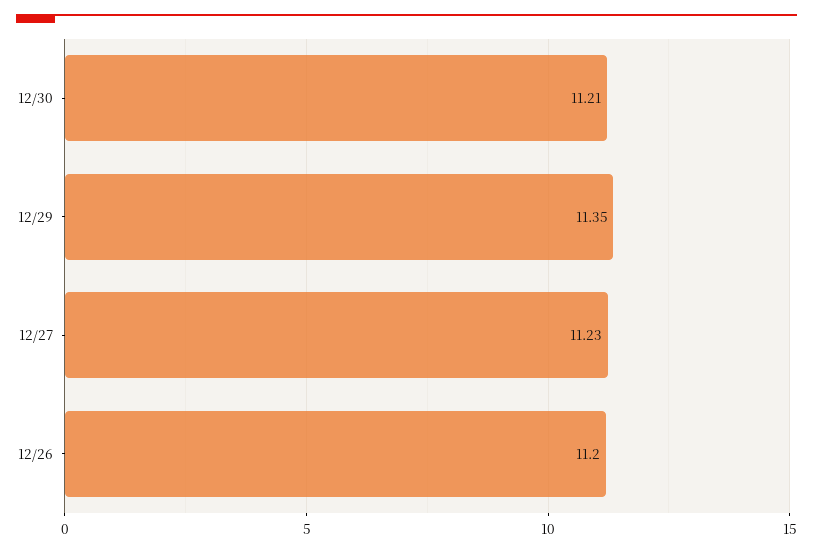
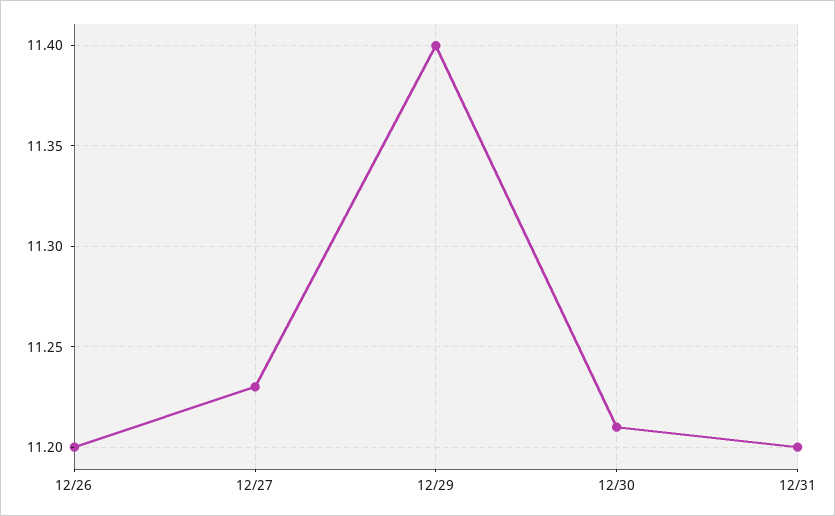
12/29: 11.35 -> 11.4
12/31: none -> 11.2

